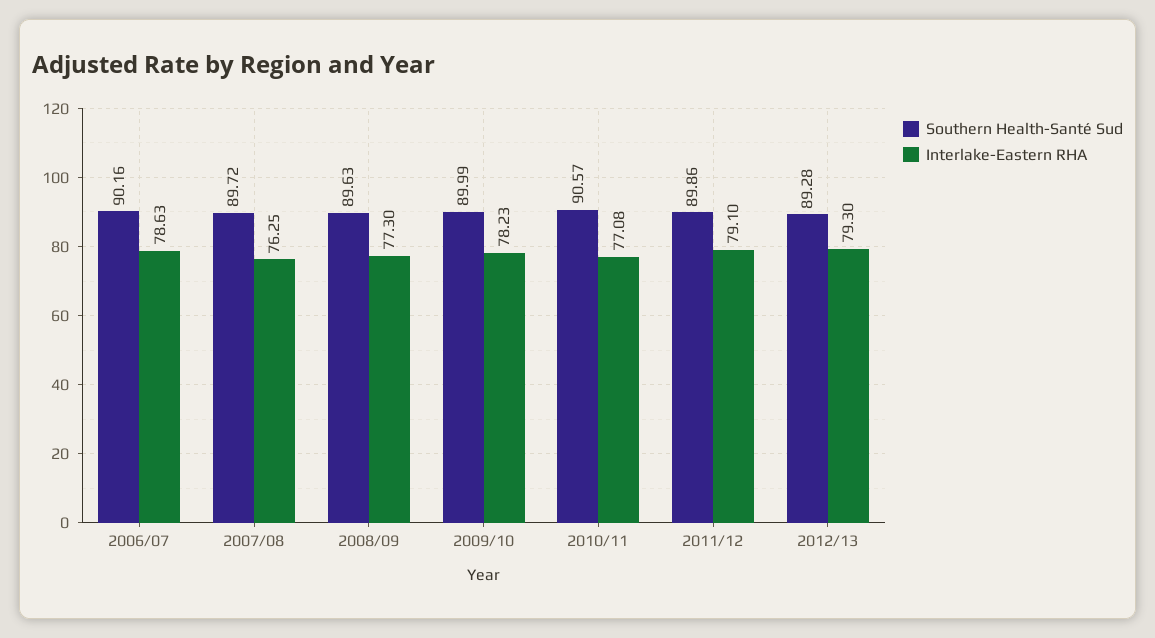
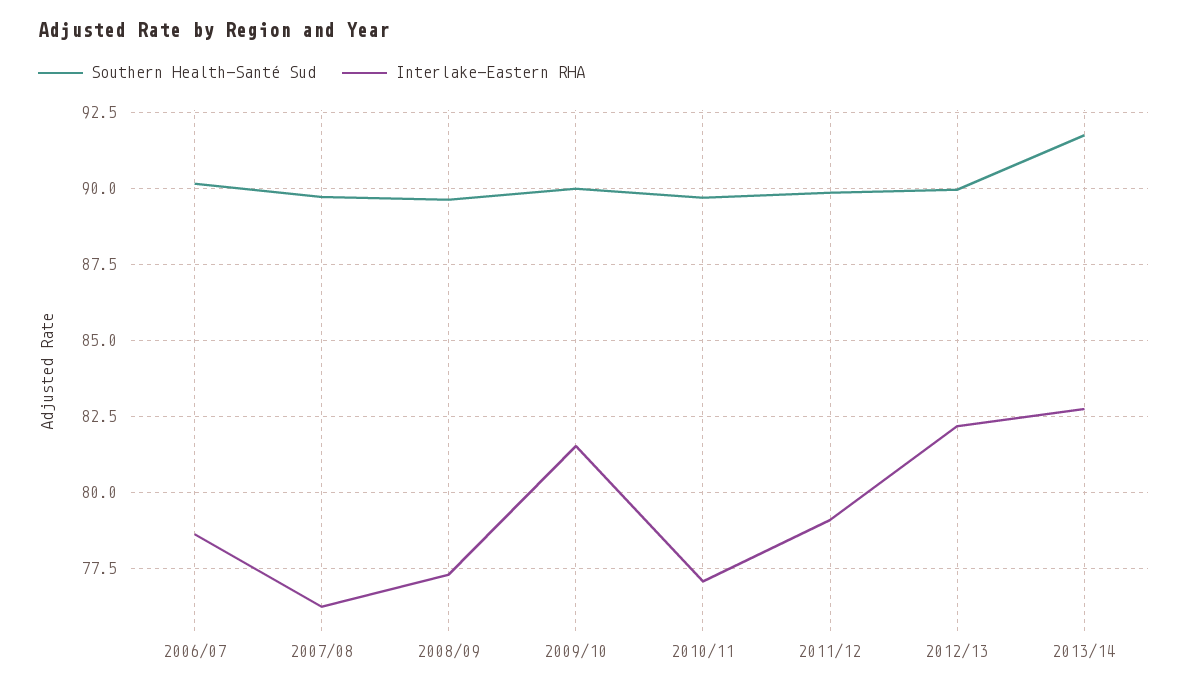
Interlake-Eastern RHA, 2009/10: 78.23 -> 81.5
Southern Health-Santé Sud, 2010/11: 90.57 -> 89.75
Southern Health-Santé Sud, 2012/13: 89.28 -> 90
Interlake-Eastern RHA, 2012/13: 79.3 -> 82.25
Southern Health-Santé Sud, 2013/14: none -> 91.75
Interlake-Eastern RHA, 2013/14: none -> 82.75

